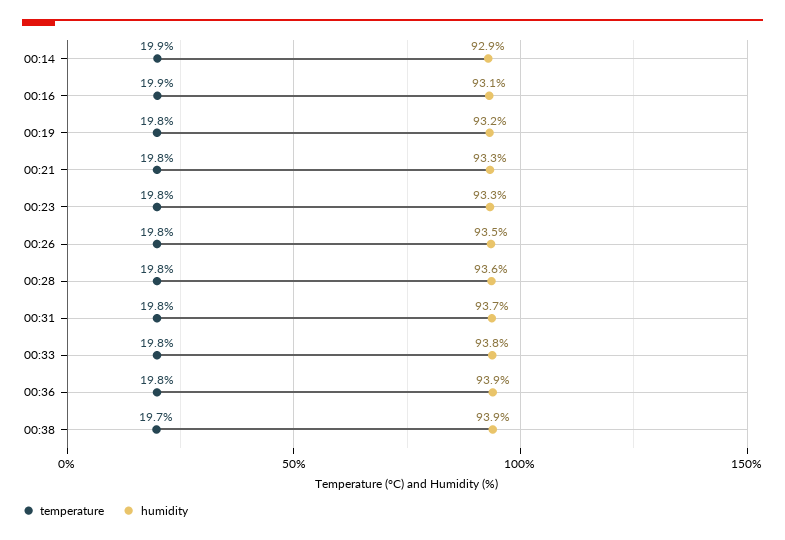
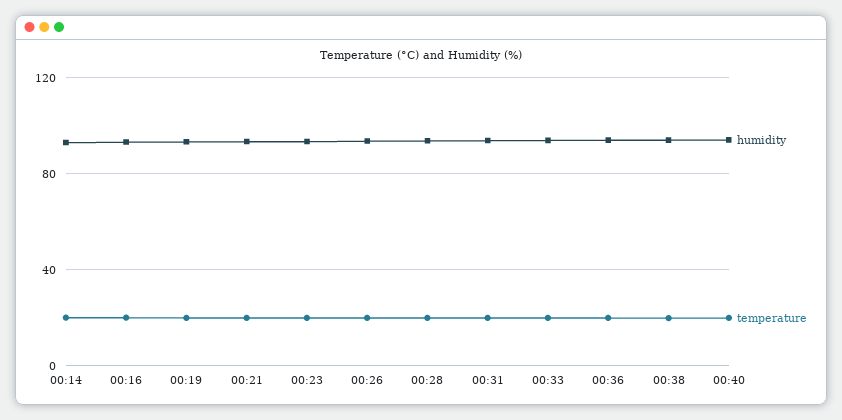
humidity, 00:40: none -> 95
temperature, 00:40: none -> 20

